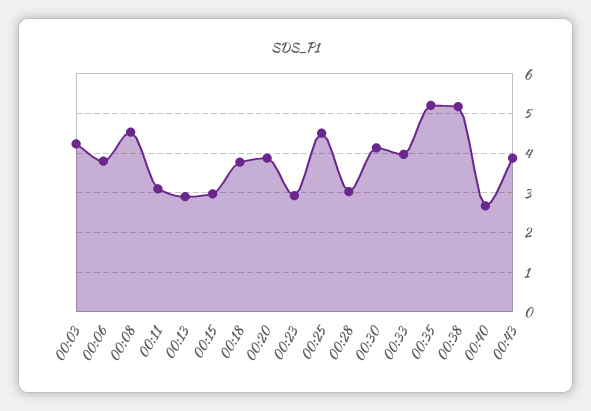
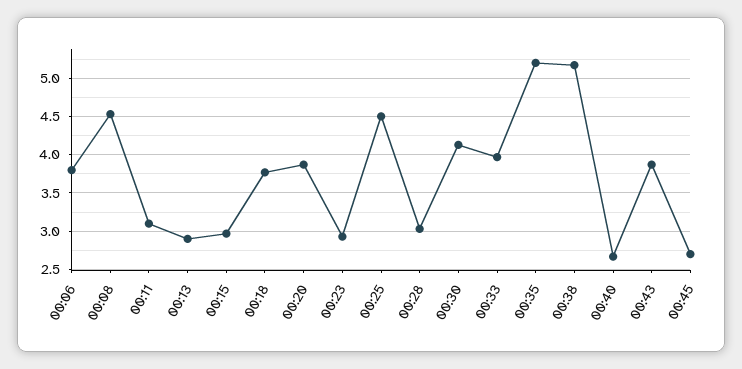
00:03: 4.2 -> none
00:45: none -> 2.7

